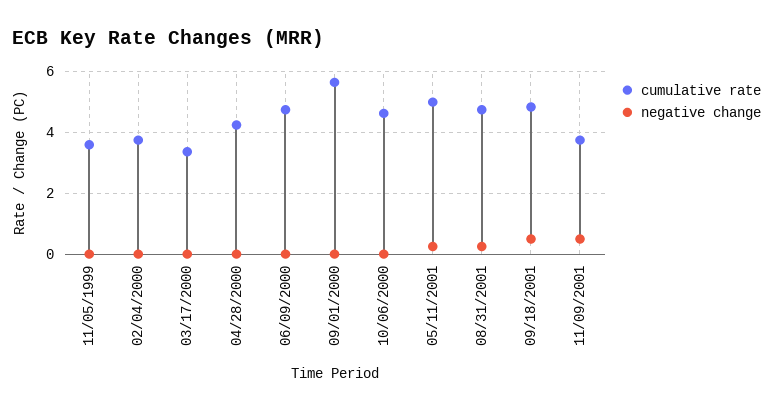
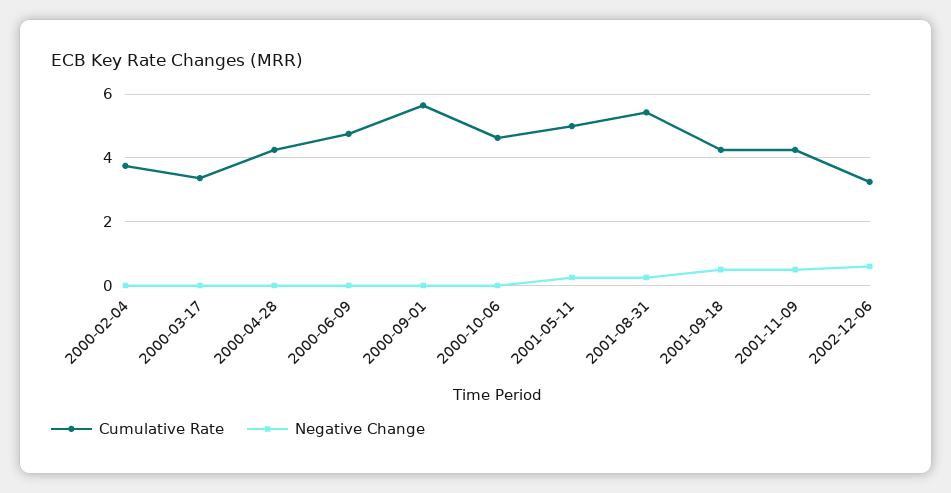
cumulative rate, 11/05/1999: 3.6 -> none
negative change, 11/05/1999: 0 -> none
cumulative rate, 08/31/2001: 4.8 -> 5.4
cumulative rate, 09/18/2001: 4.8 -> 4.2
cumulative rate, 11/09/2001: 3.8 -> 4.2
cumulative rate, 2002-12-06: none -> 3.2
negative change, 2002-12-06: none -> 0.6

